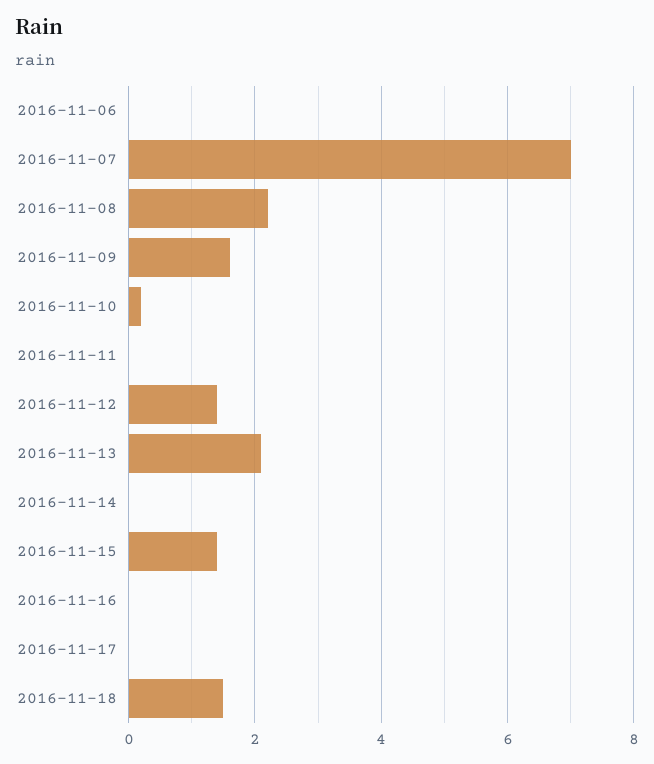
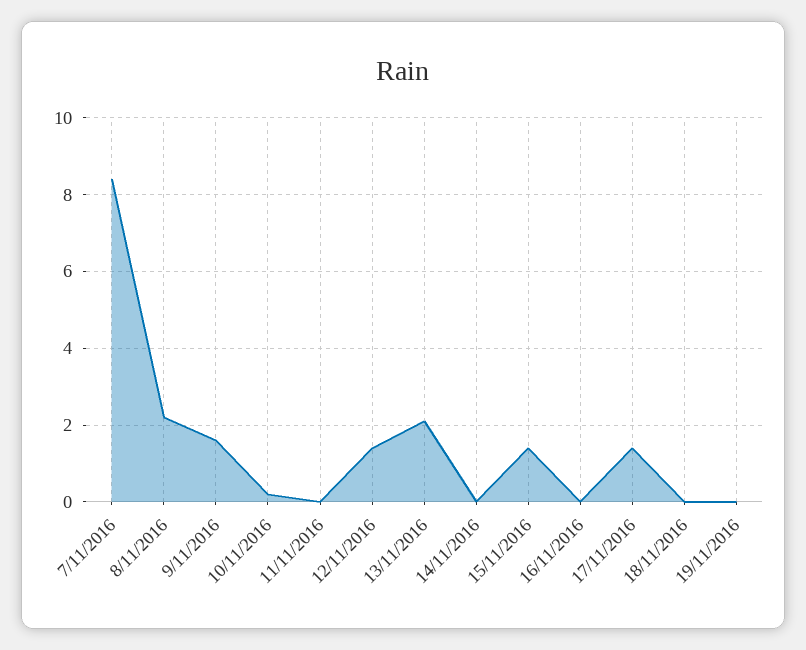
2016-11-06: 0 -> none
2016-11-07: 7 -> 8.5
2016-11-17: 0 -> 1.5
2016-11-18: 1.5 -> 0
19/11/2016: none -> 0

